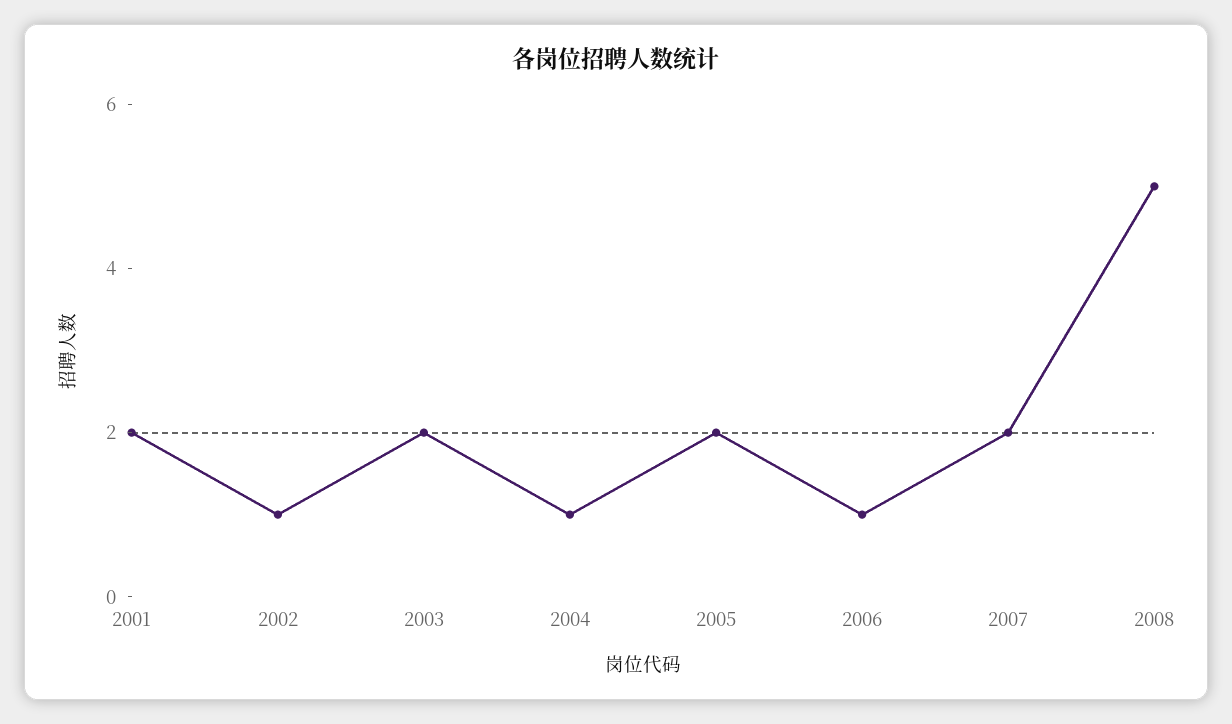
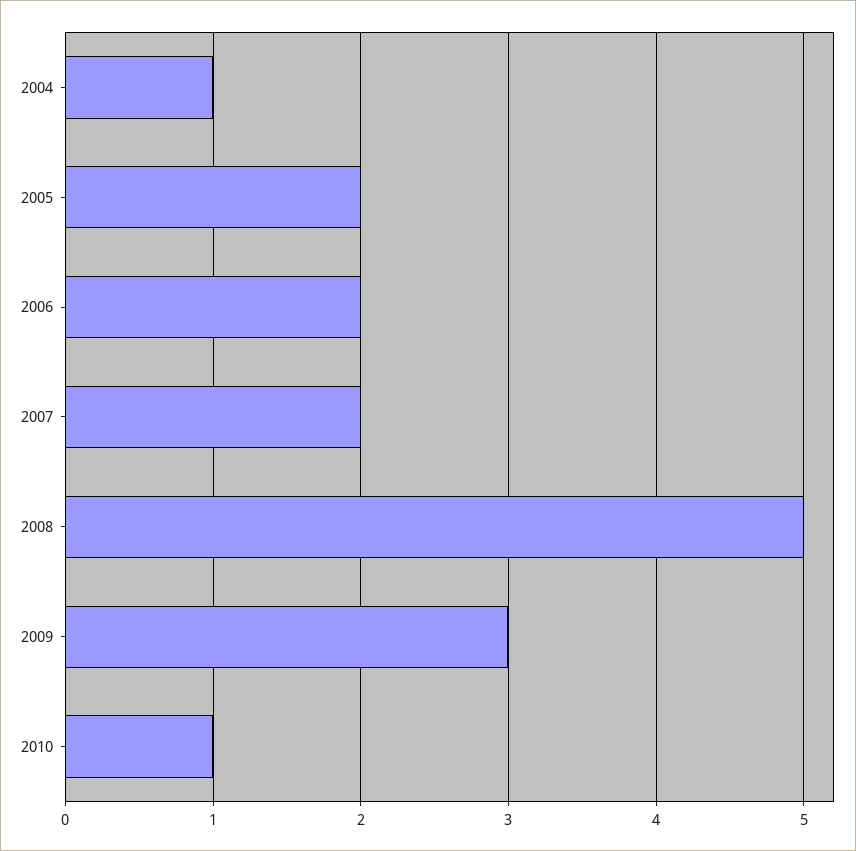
2001: 2 -> none
2002: 1 -> none
2003: 2 -> none
2006: 1 -> 2
2009: none -> 3
2010: none -> 1

